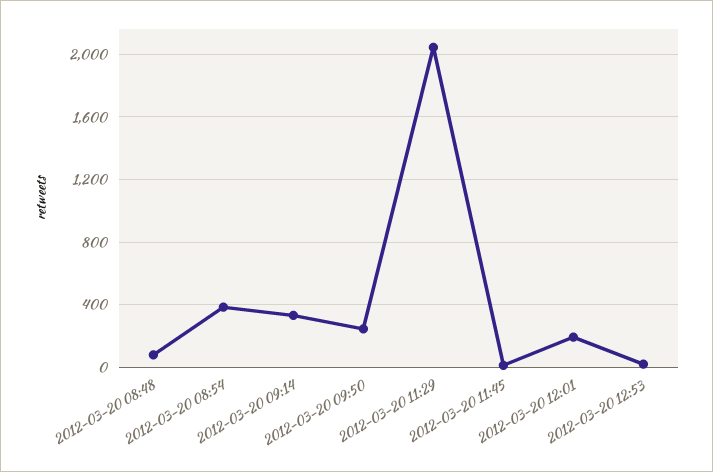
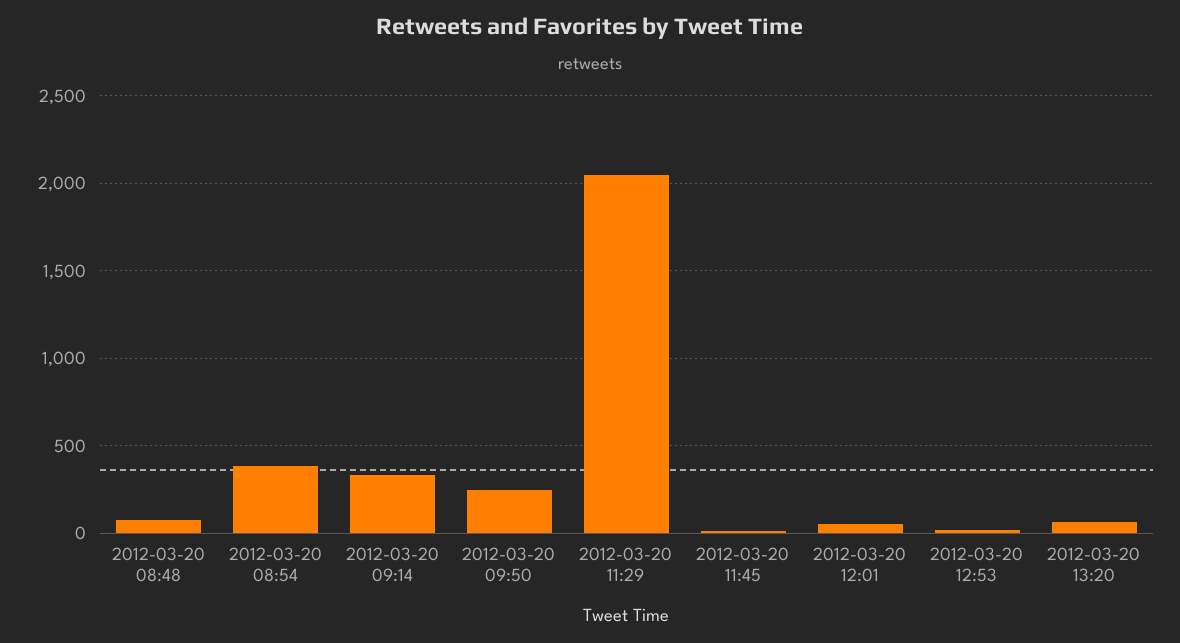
2012-03-20 12:01: 200 -> 50
2012-03-20 13:20: none -> 50

